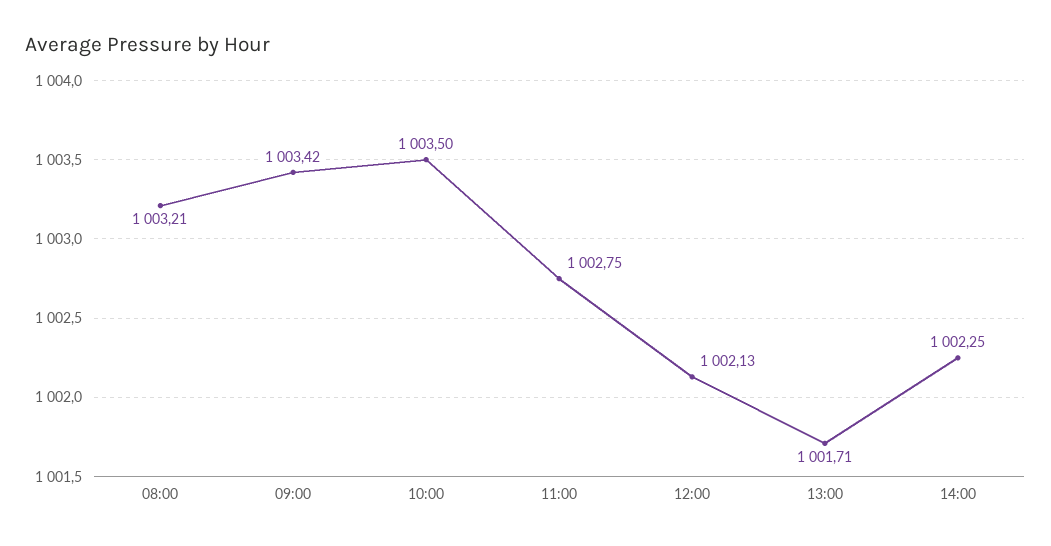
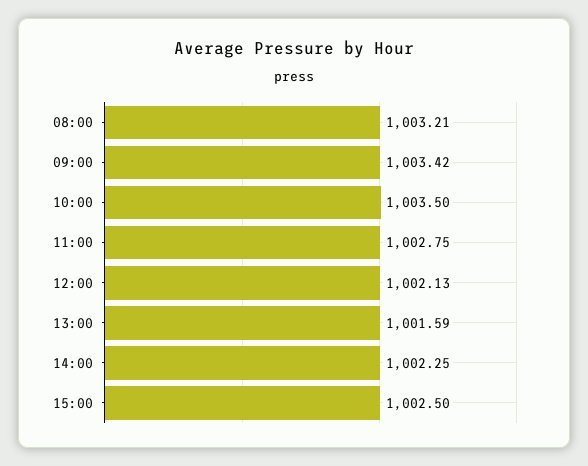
13:00: 1001.71 -> 1001.59
15:00: none -> 1002.5

